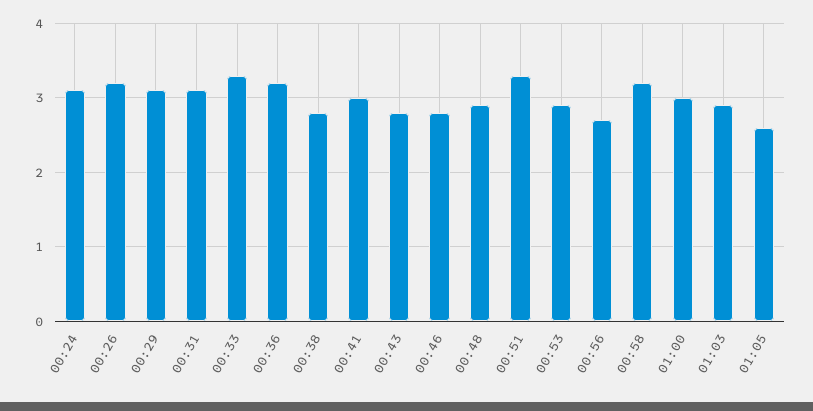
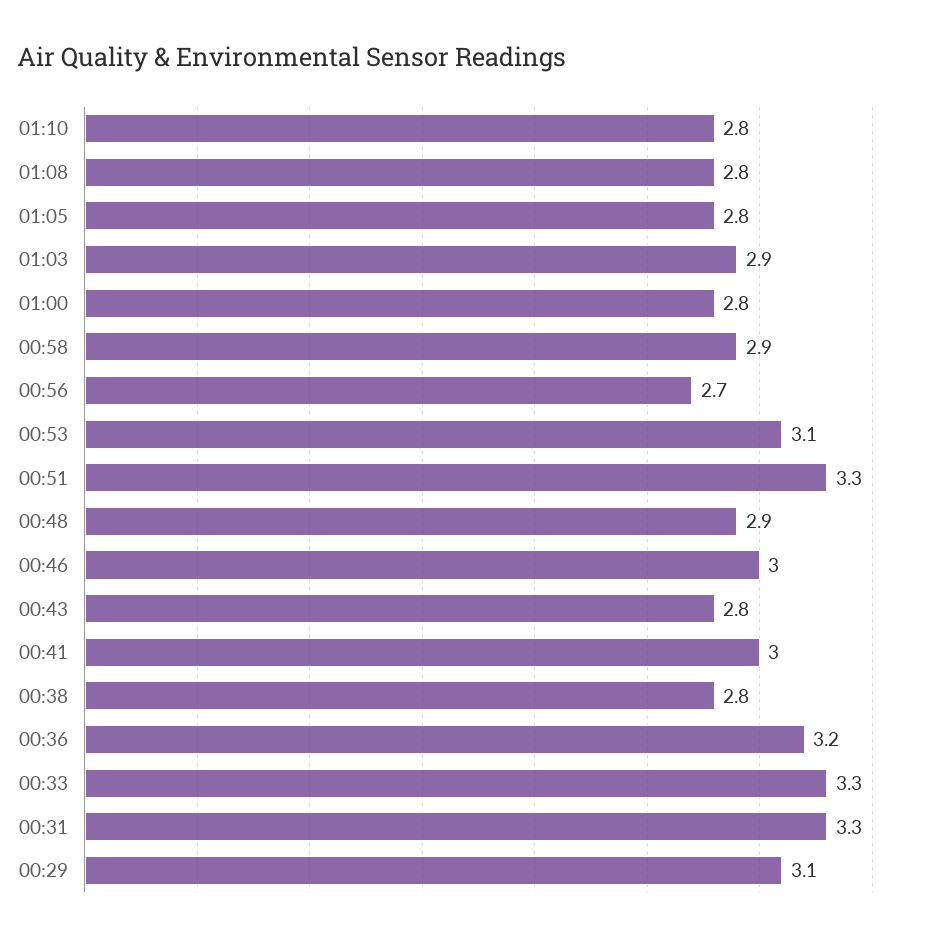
00:24: 3.1 -> none
00:26: 3.2 -> none
00:31: 3.1 -> 3.3
00:46: 2.8 -> 3
00:53: 2.9 -> 3.1
00:58: 3.2 -> 2.9
01:00: 3 -> 2.8
01:05: 2.6 -> 2.8
01:10: none -> 2.8
01:08: none -> 2.8

